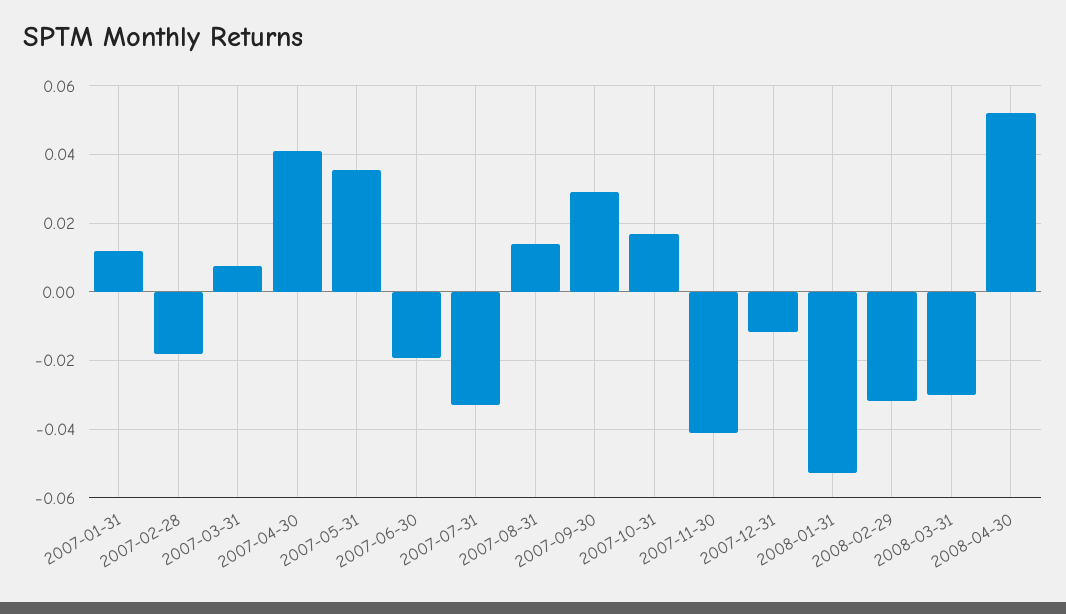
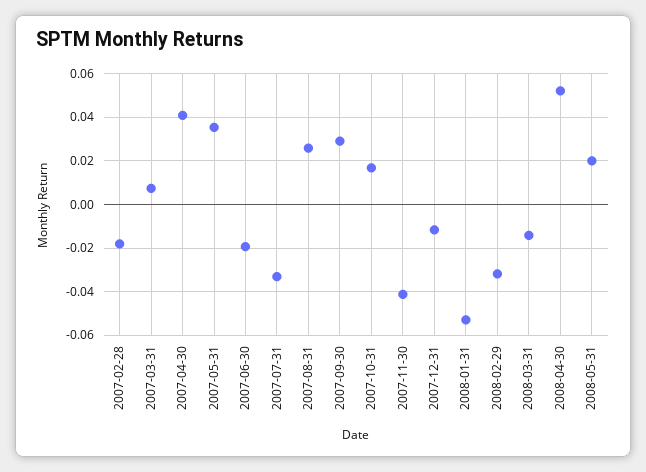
2007-01-31: 0.012 -> none
2007-08-31: 0.014 -> 0.025
2008-03-31: -0.03 -> -0.015
2008-05-31: none -> 0.02

